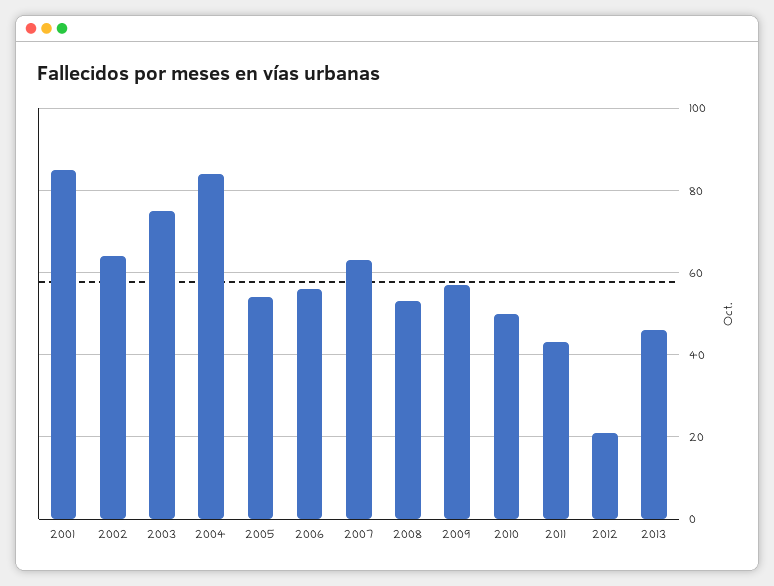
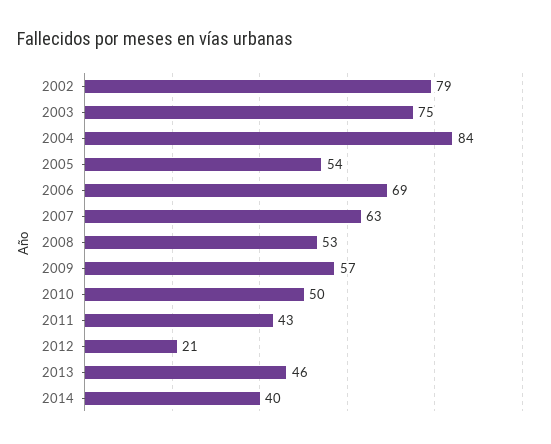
2001: 85 -> none
2002: 65 -> 79
2006: 55 -> 69
2014: none -> 40

